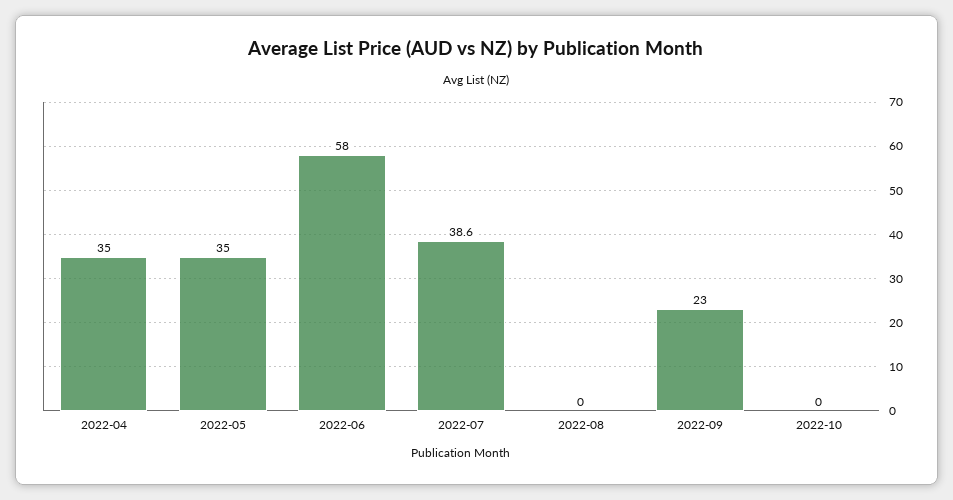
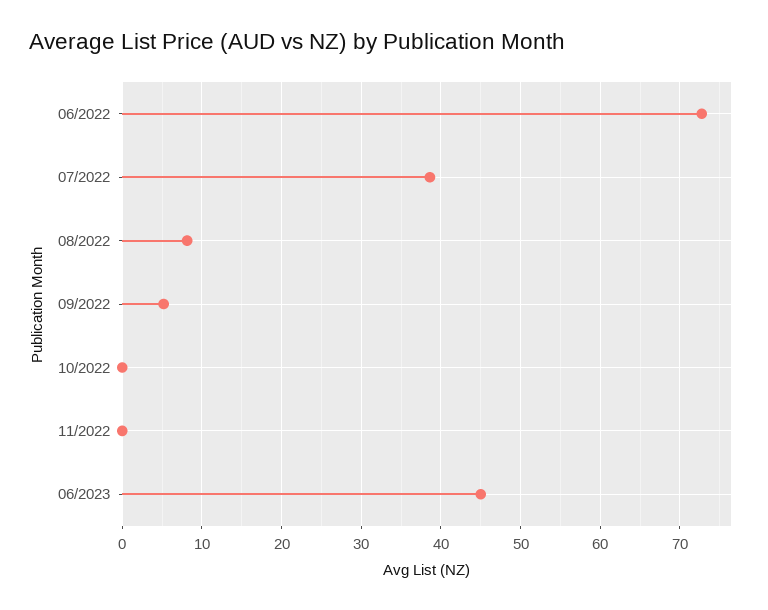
2022-04: 35 -> none
2022-05: 35 -> none
2022-06: 58 -> 73
2022-08: 0 -> 8
2022-09: 23 -> 5
11/2022: none -> 0
06/2023: none -> 45

